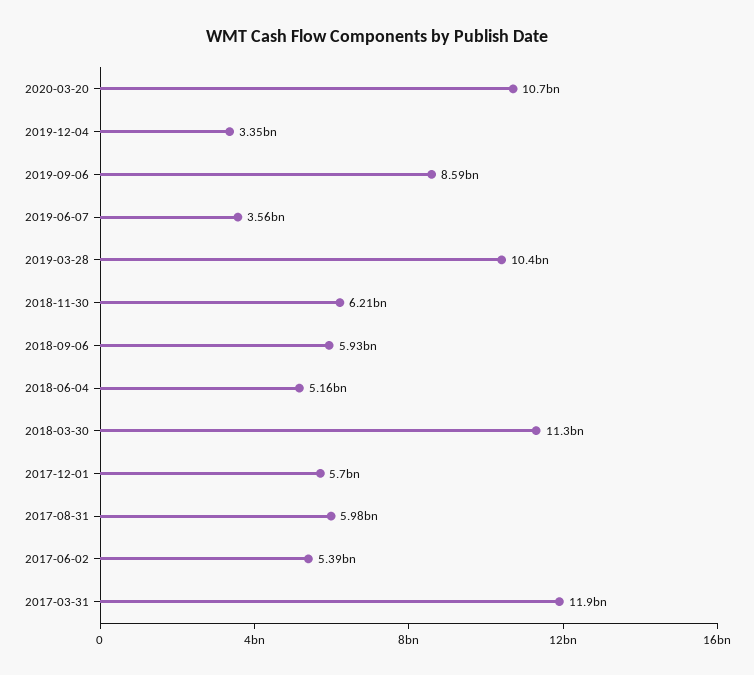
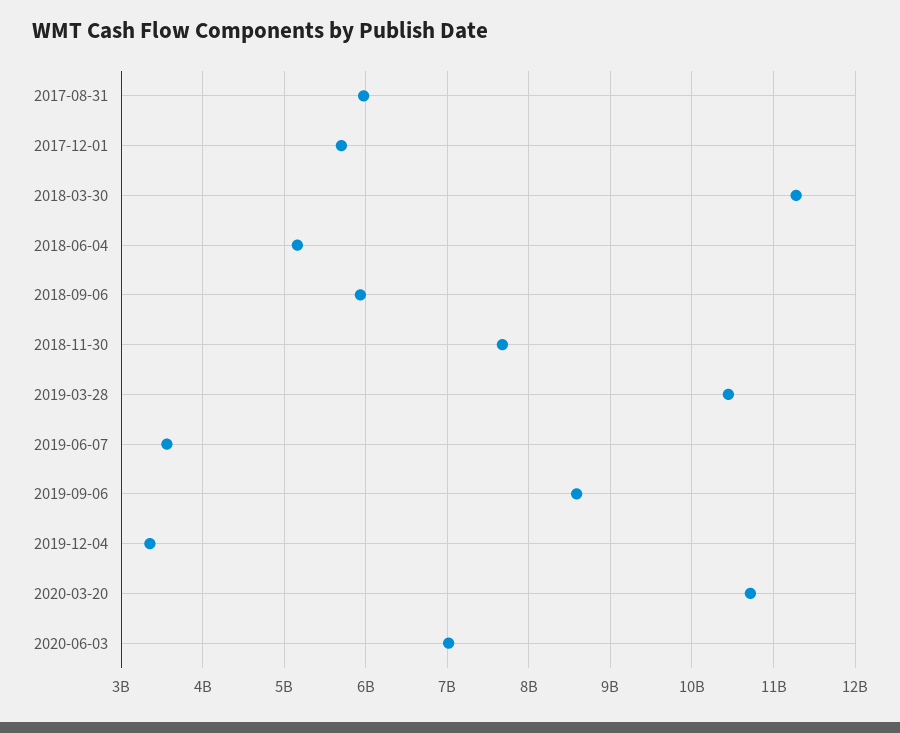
2018-11-30: 6210000000 -> 7700000000
2017-06-02: 5390000000 -> none
2017-03-31: 11900000000 -> none
2020-06-03: none -> 7000000000

